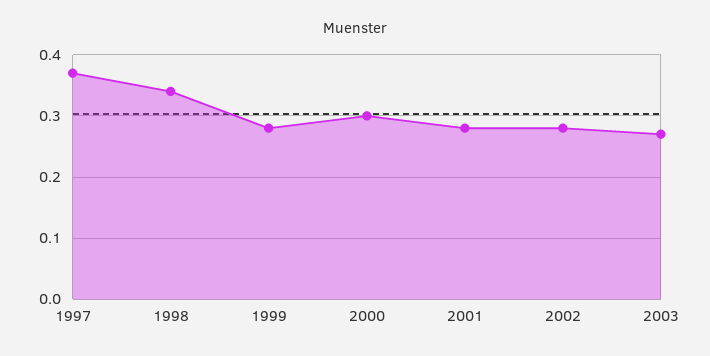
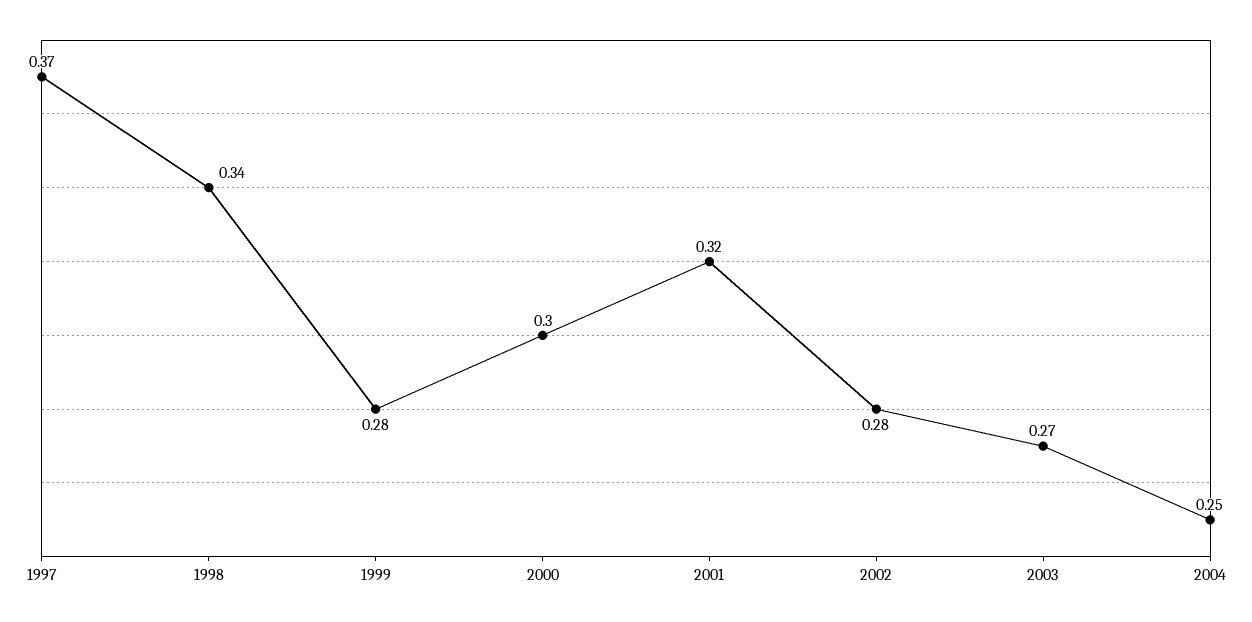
2001: 0.28 -> 0.32
2004: none -> 0.25

